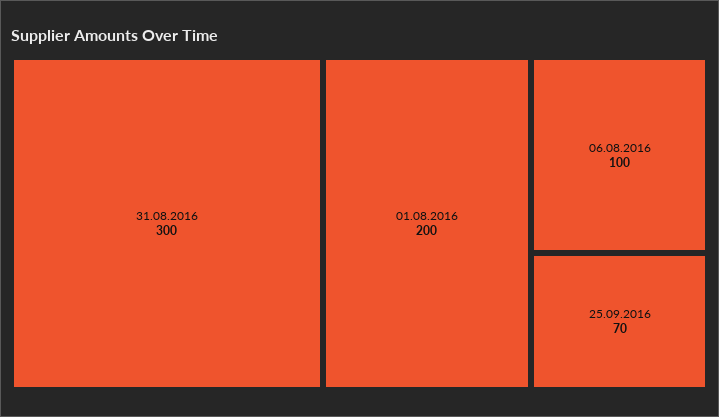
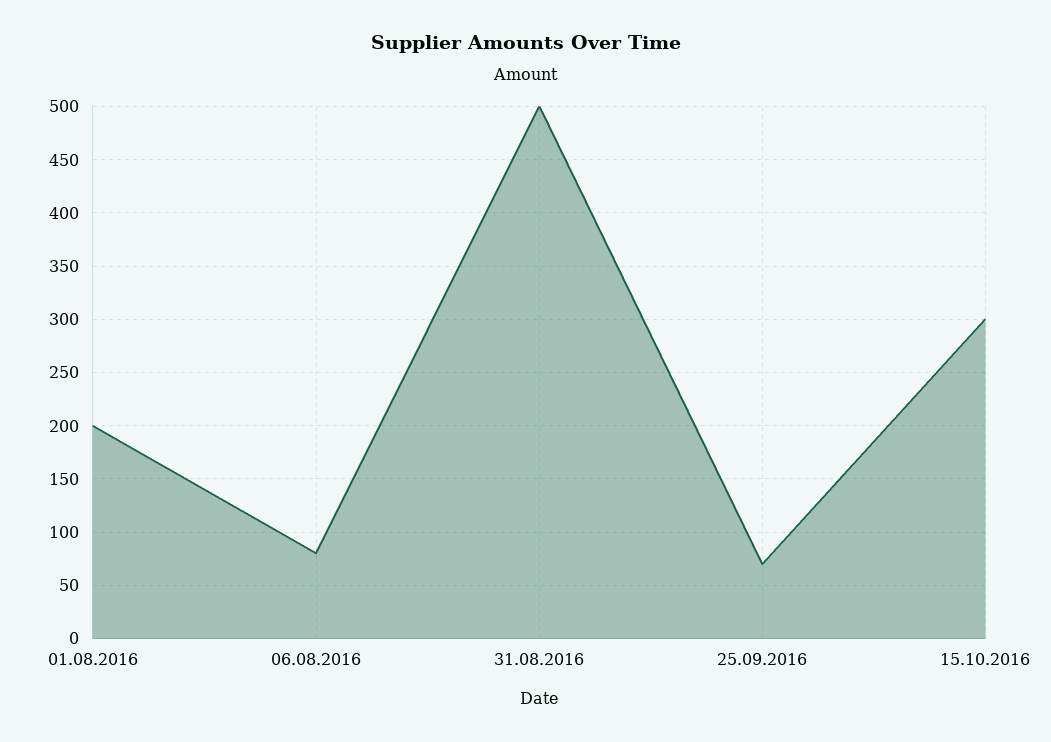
31.08.2016: 300 -> 500
06.08.2016: 100 -> 80
15.10.2016: none -> 300

